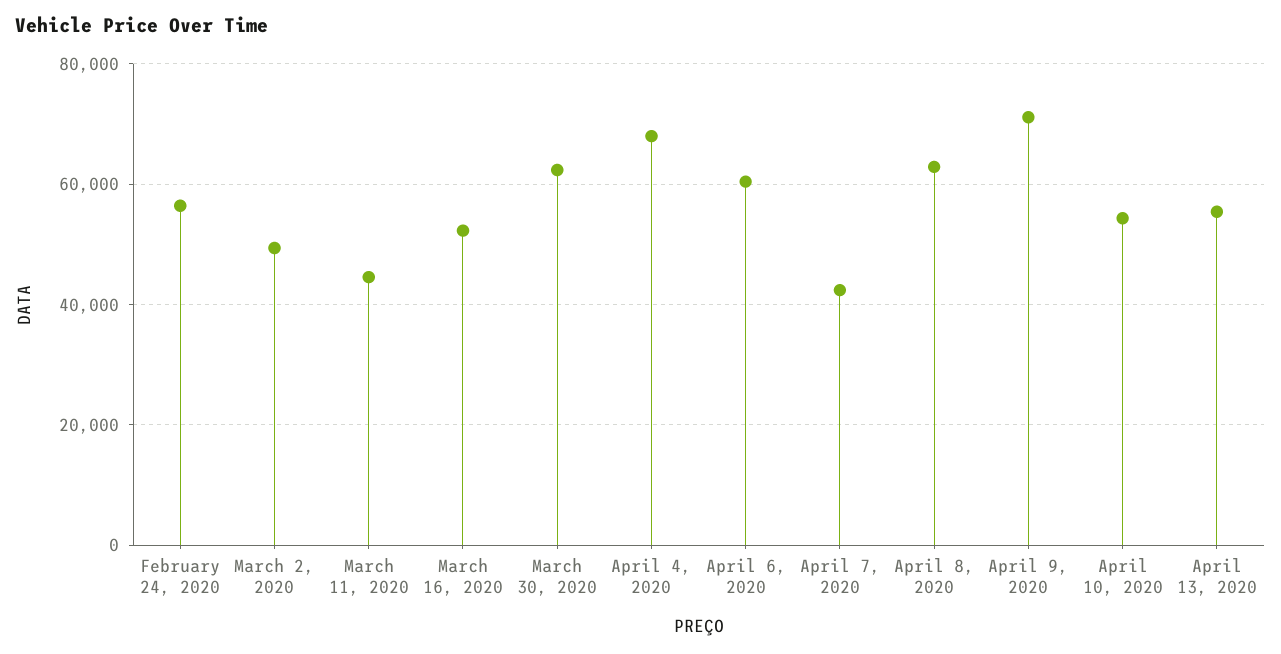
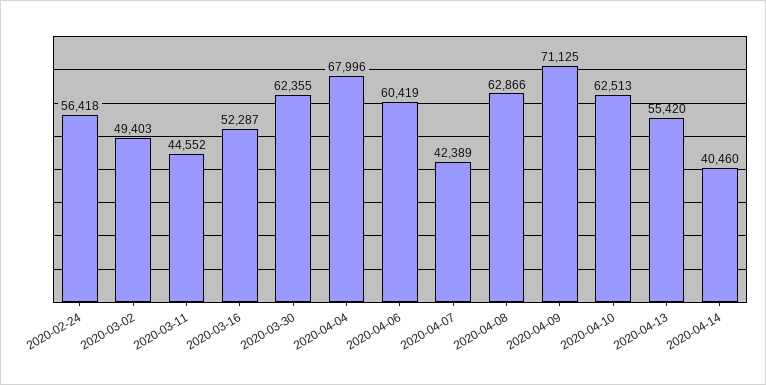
April 10, 2020: 54000 -> 62513
2020-04-14: none -> 40460

